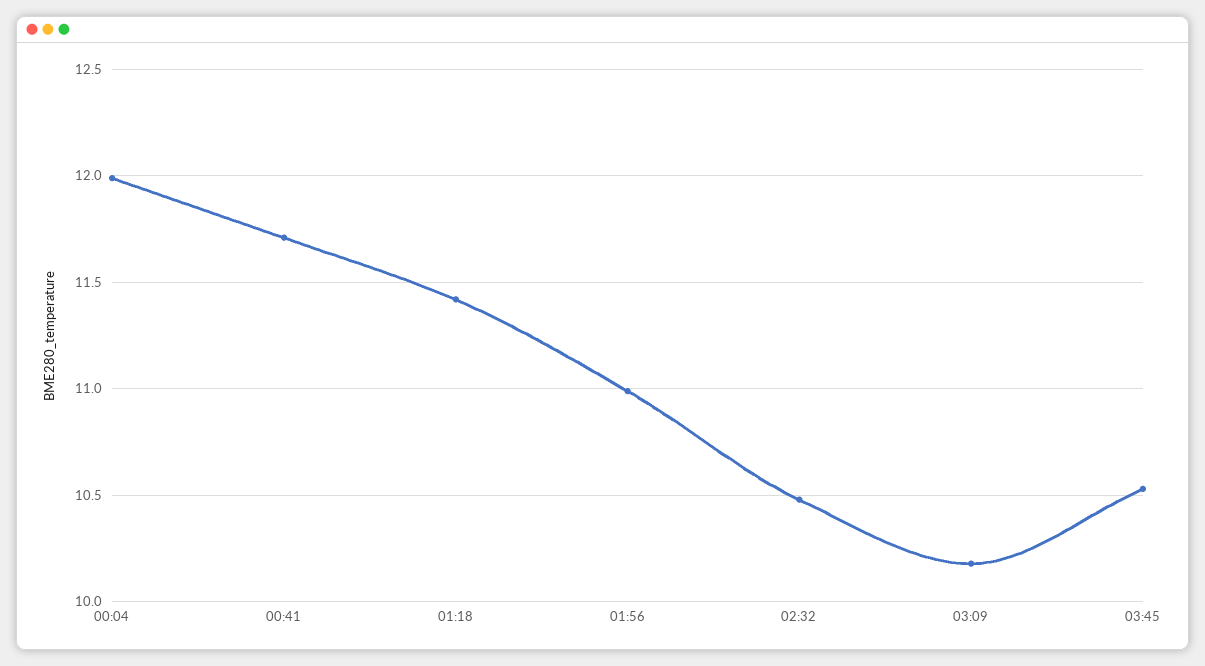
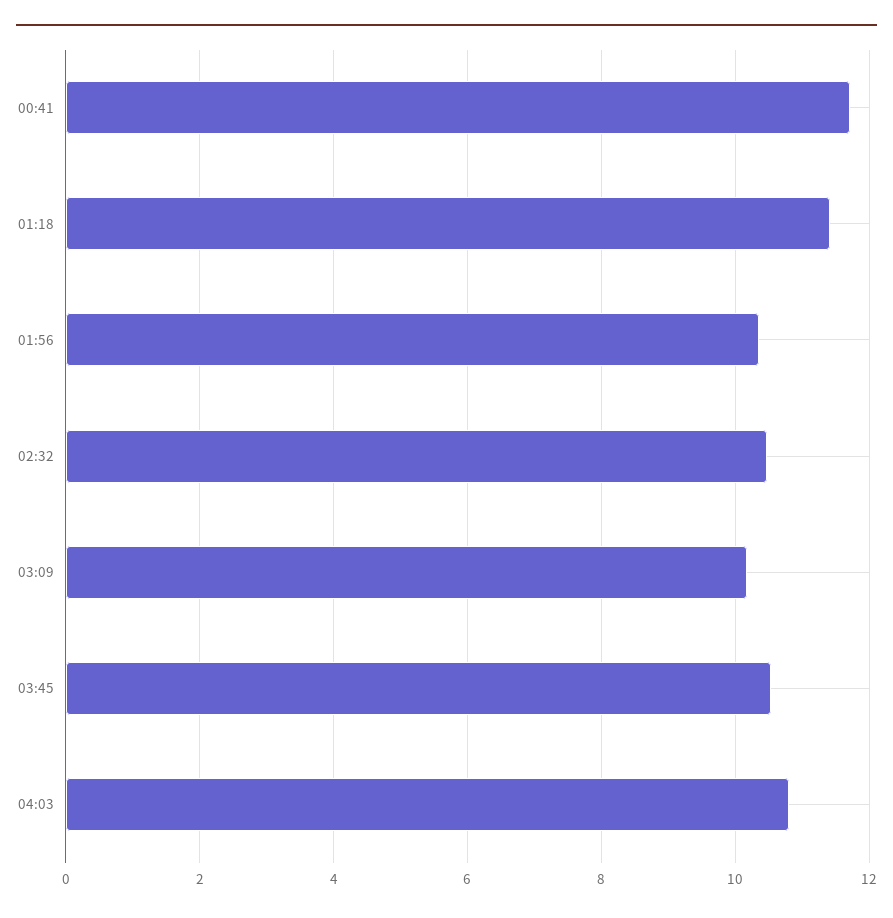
00:04: 12 -> none
01:56: 11 -> 10.4
04:03: none -> 10.8

